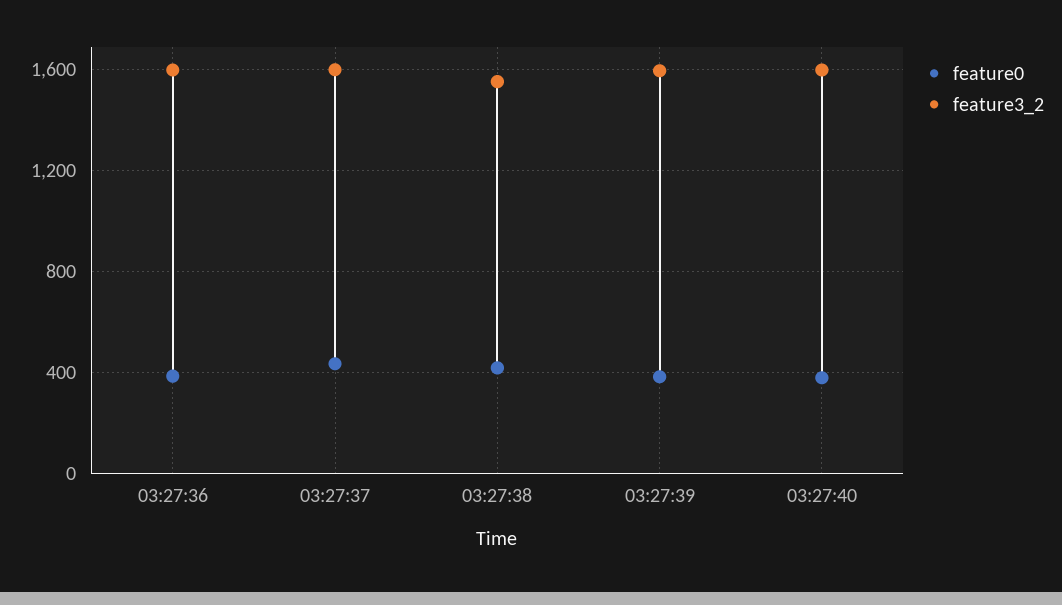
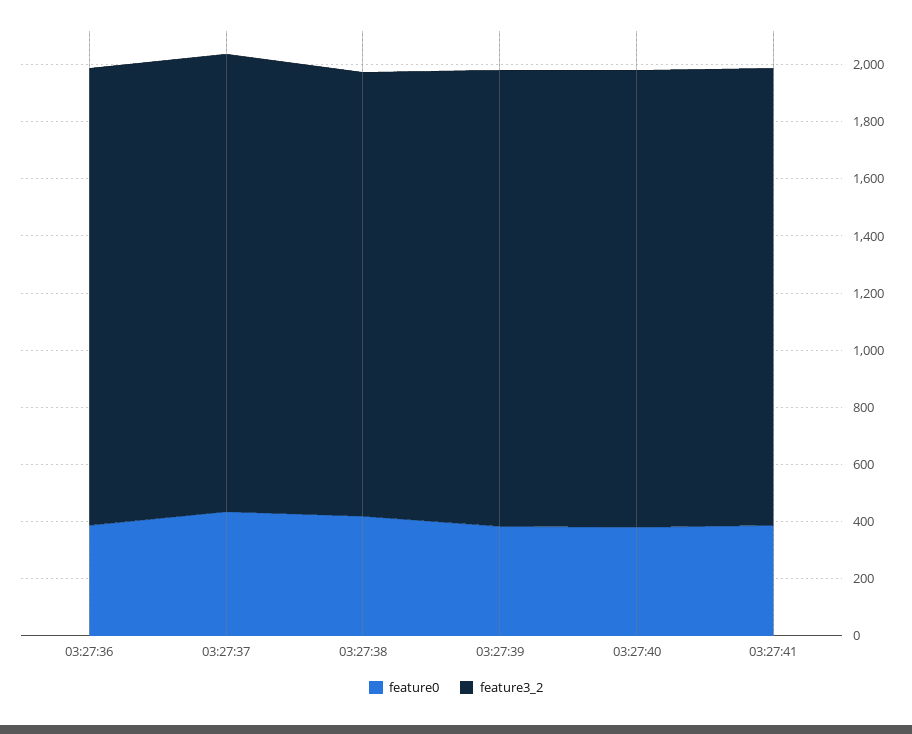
feature0, 03:27:41: none -> 400
feature3_2, 03:27:41: none -> 1600

